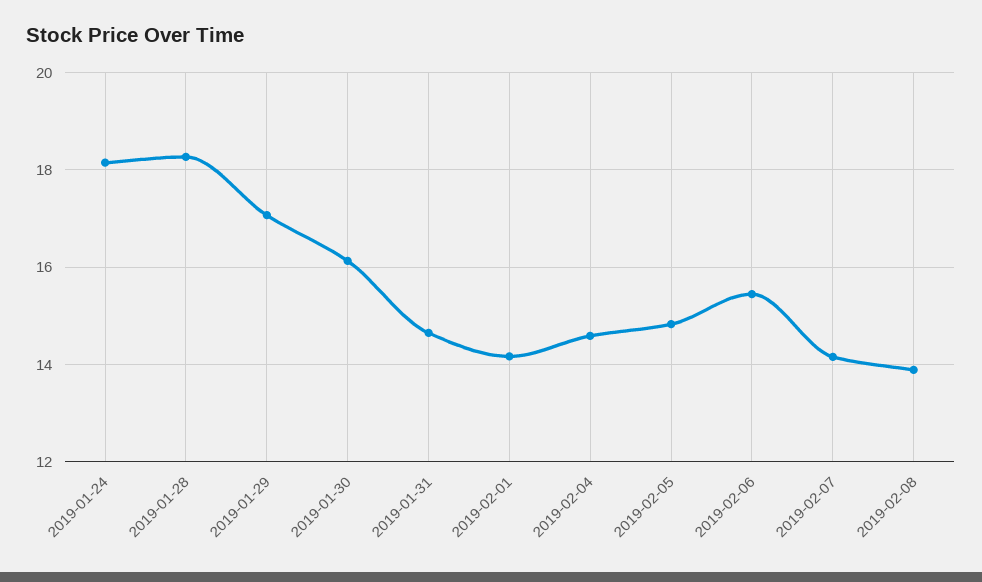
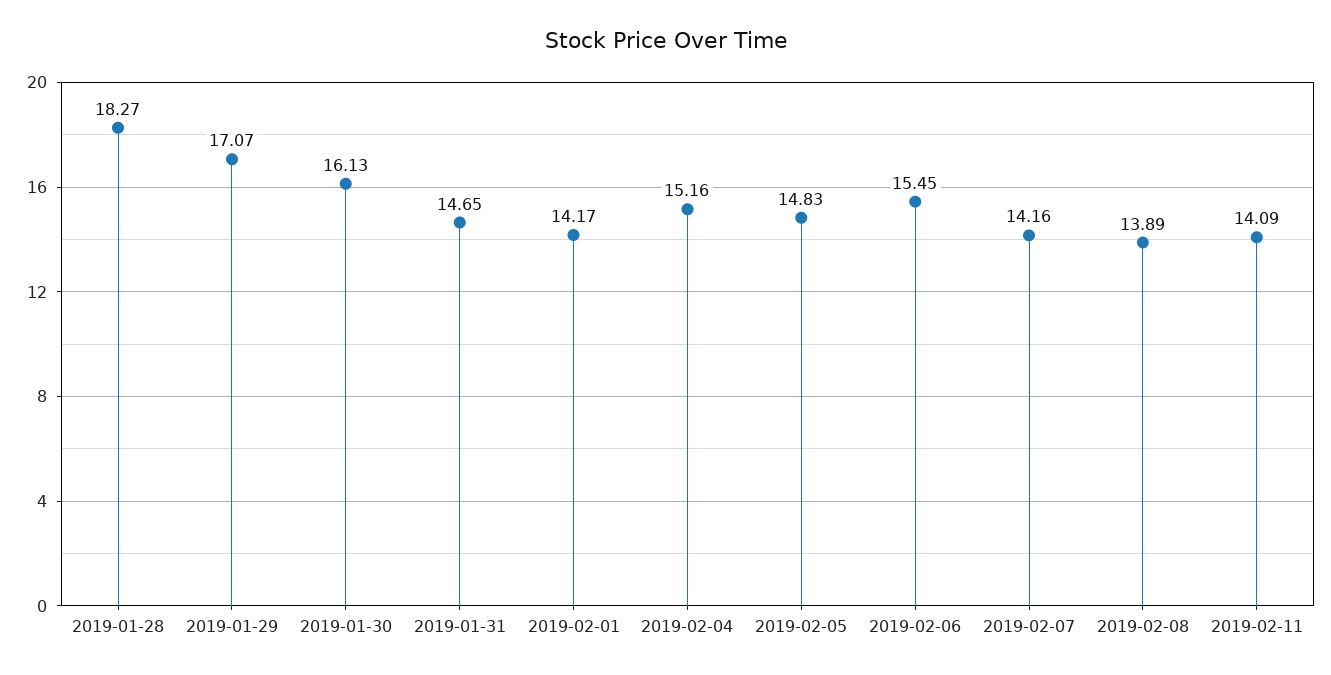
2019-01-24: 18.2 -> none
2019-02-04: 14.6 -> 15.16
2019-02-11: none -> 14.09

